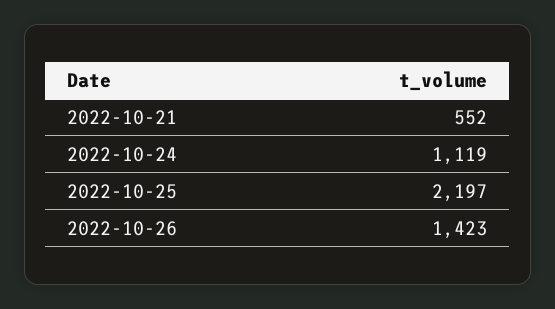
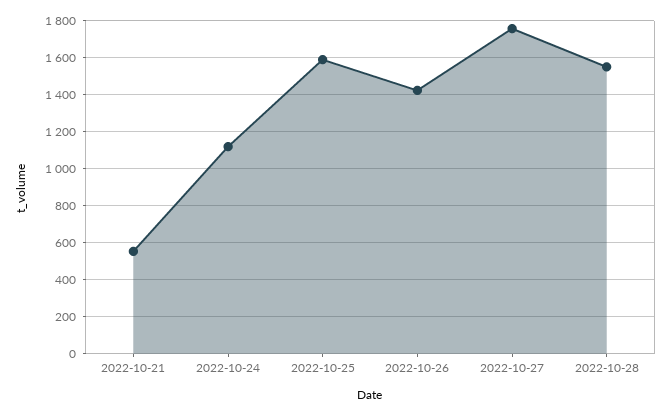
2022-10-25: 2197 -> 1600
2022-10-27: none -> 1750
2022-10-28: none -> 1550

